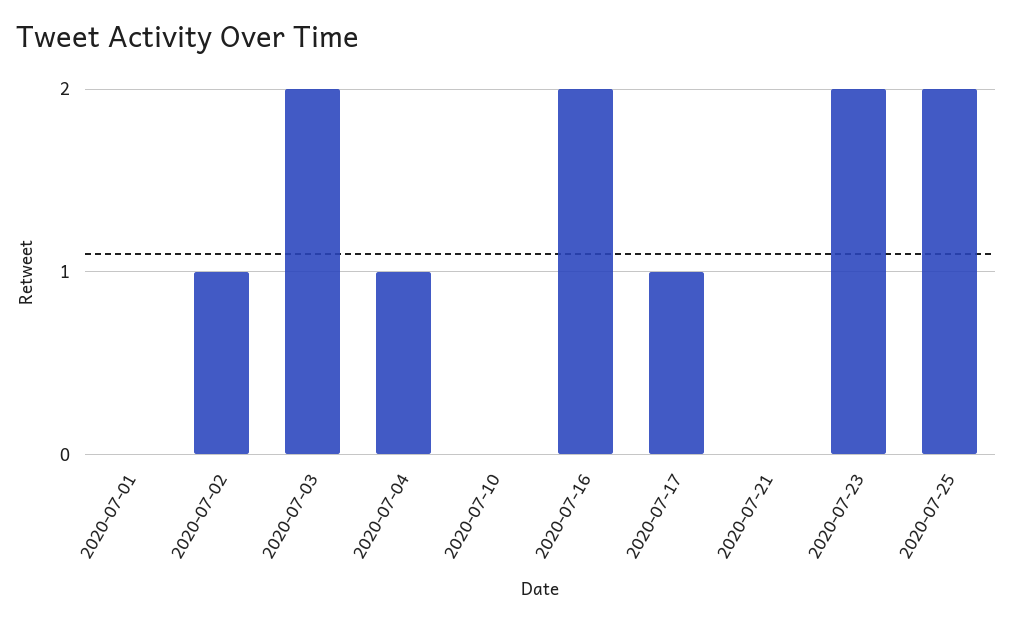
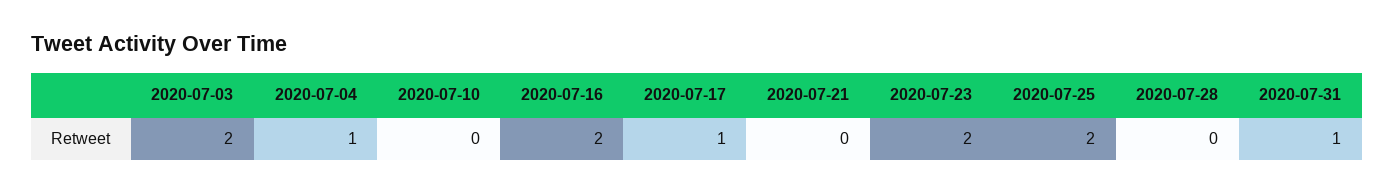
2020-07-01: 0 -> none
2020-07-02: 1 -> none
2020-07-28: none -> 0
2020-07-31: none -> 1

